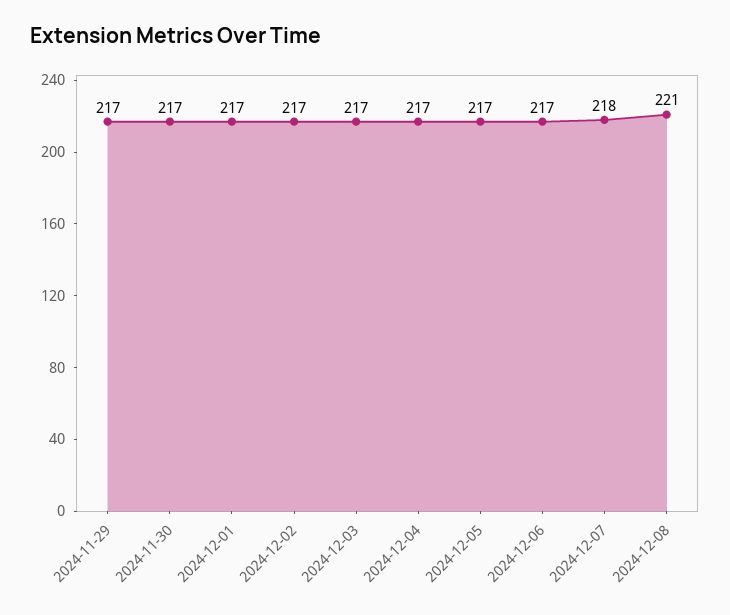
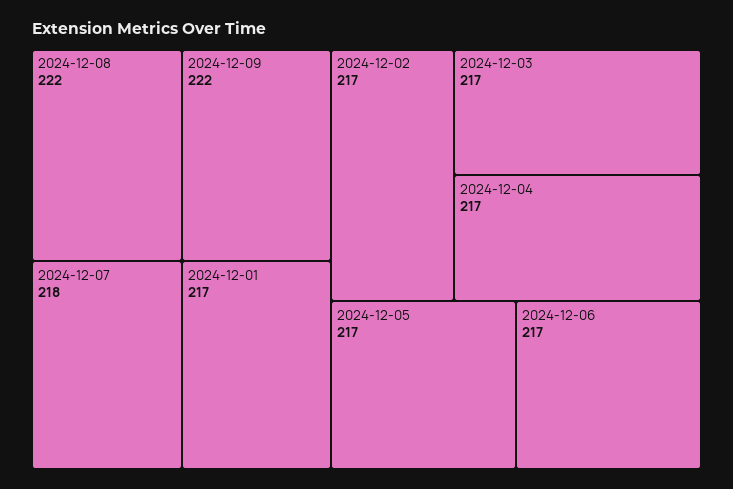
2024-11-29: 217 -> none
2024-11-30: 217 -> none
2024-12-08: 221 -> 222
2024-12-09: none -> 222

